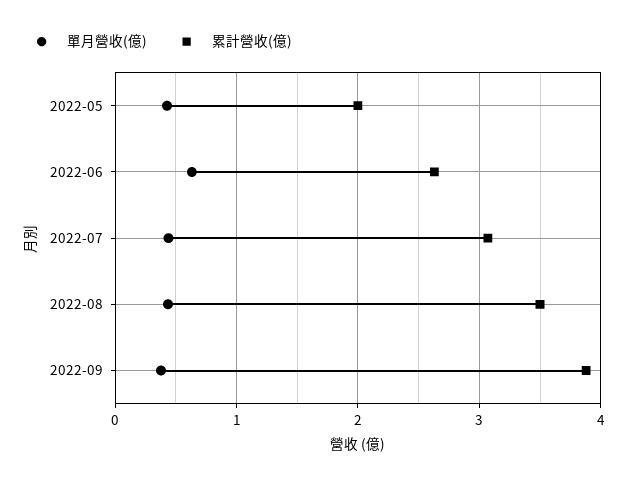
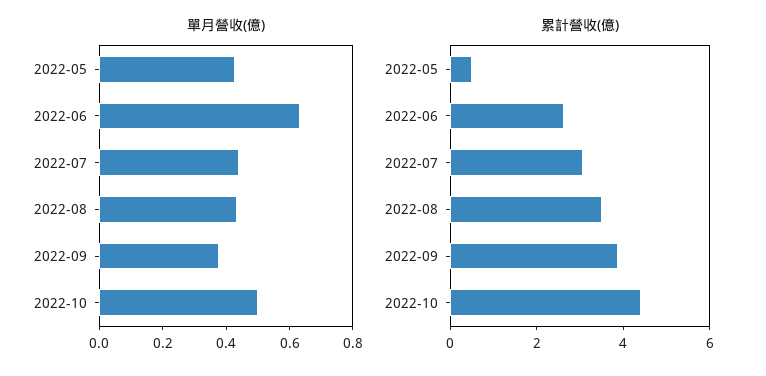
累計營收(億), 2022-05: 2 -> 0.5
單月營收(億), 2022-10: none -> 0.5
累計營收(億), 2022-10: none -> 4.5

